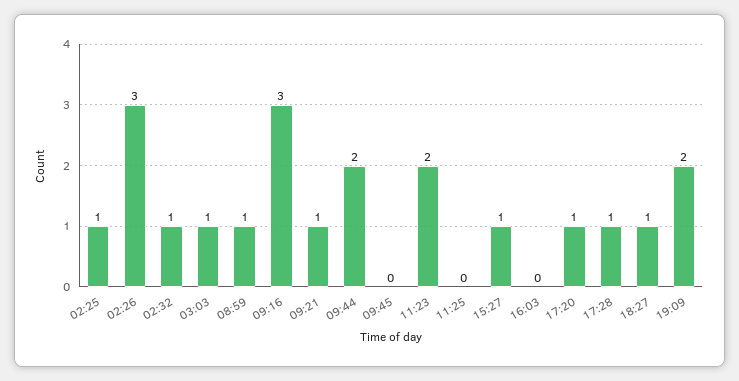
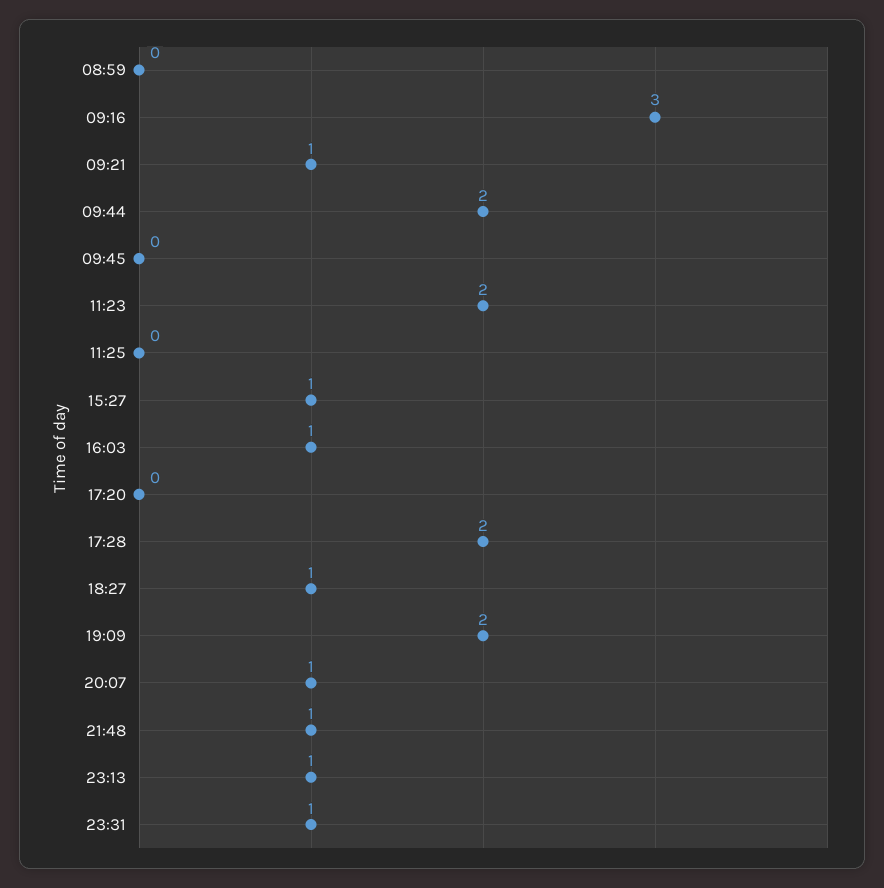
02:25: 1 -> none
02:26: 3 -> none
02:32: 1 -> none
03:03: 1 -> none
08:59: 1 -> 0
16:03: 0 -> 1
17:20: 1 -> 0
17:28: 1 -> 2
20:07: none -> 1
21:48: none -> 1
23:13: none -> 1
23:31: none -> 1

